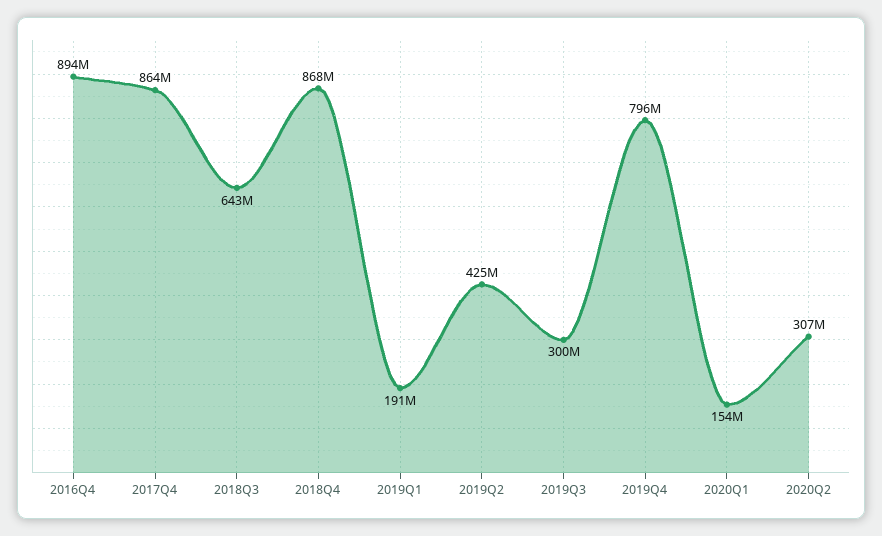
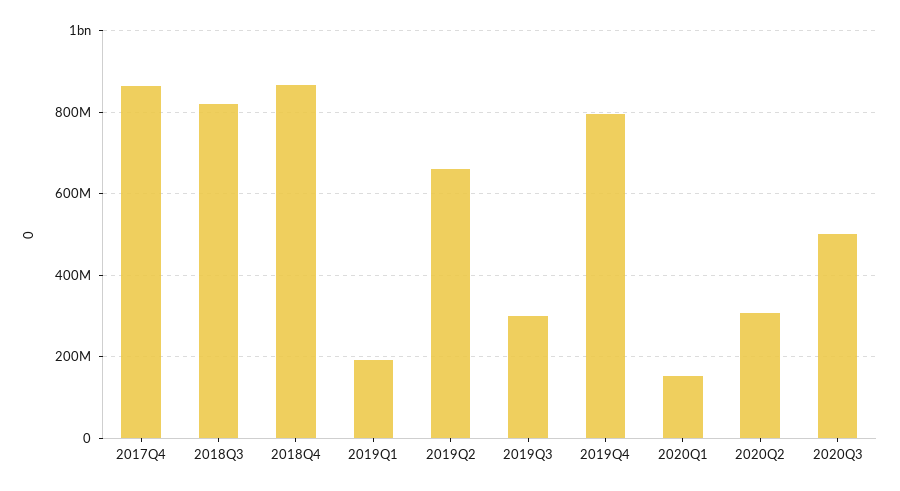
2016Q4: 894000000 -> none
2018Q3: 643000000 -> 820000000
2019Q2: 425000000 -> 660000000
2020Q3: none -> 500000000

